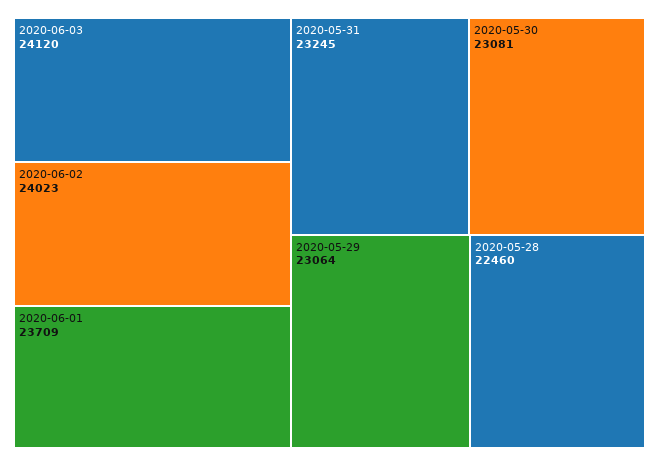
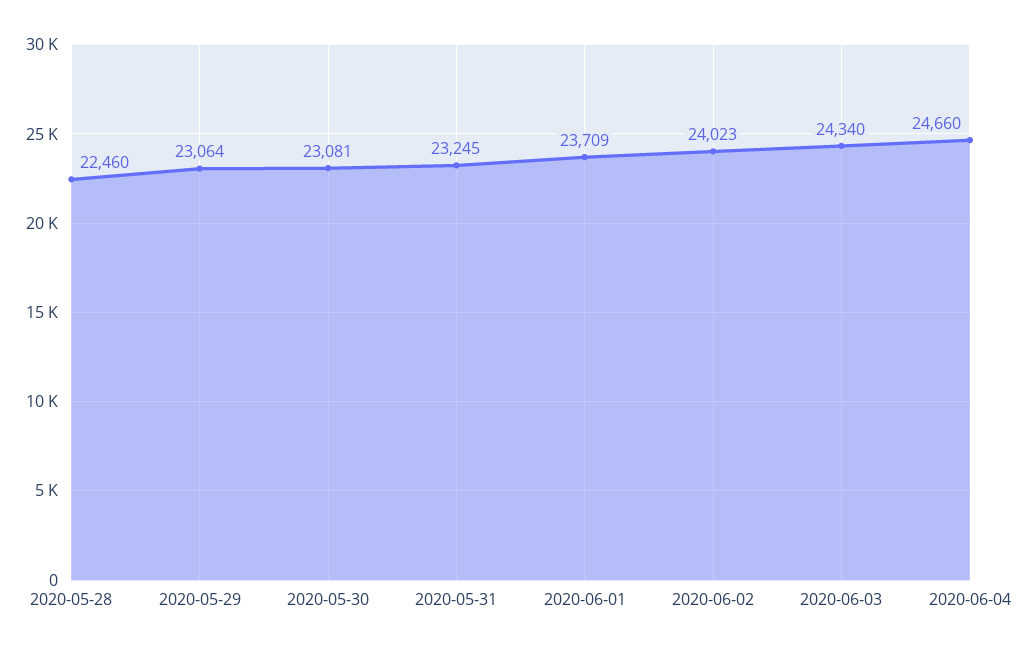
2020-06-03: 24120 -> 24340
2020-06-04: none -> 24660

